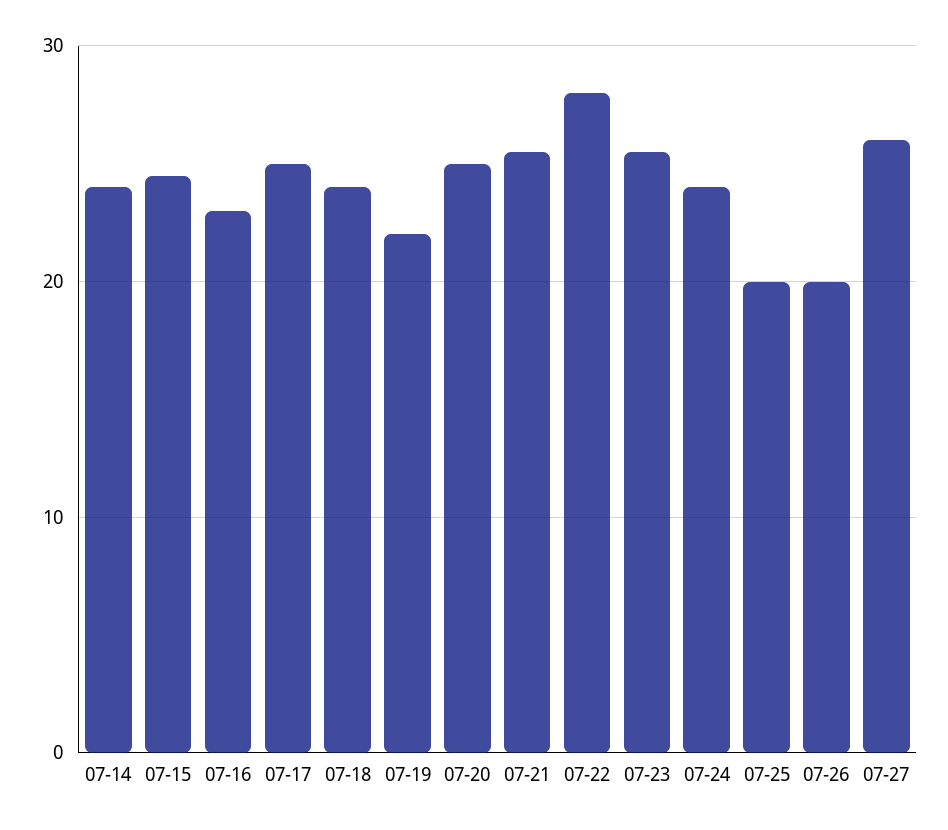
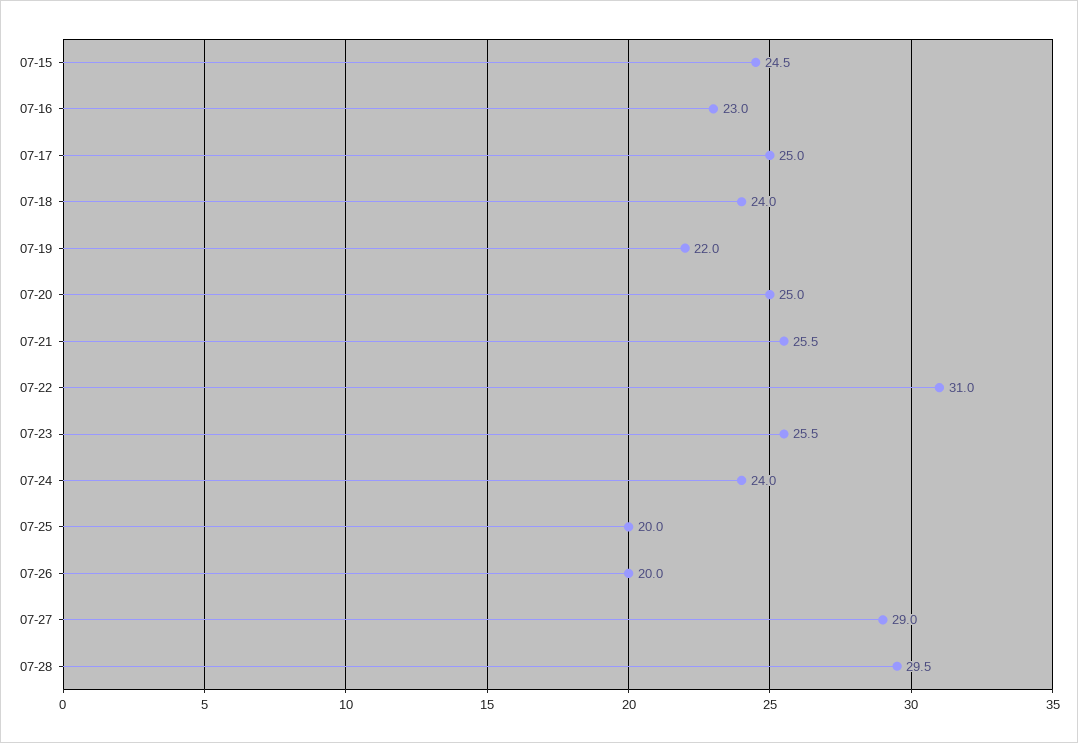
07-14: 24 -> none
07-22: 28 -> 31
07-27: 26 -> 29
07-28: none -> 29.5

